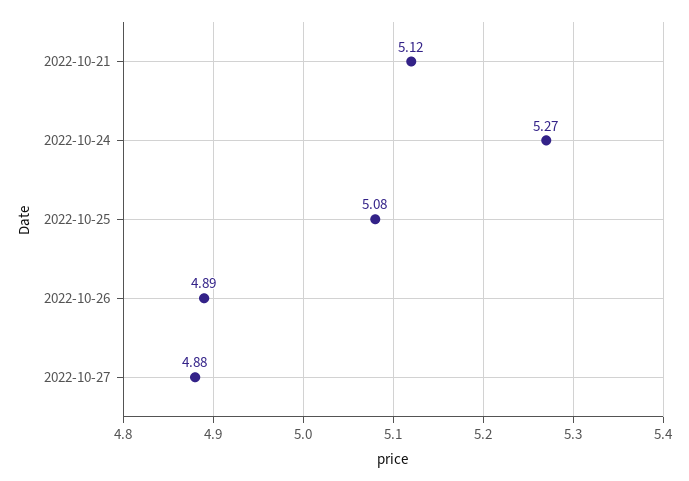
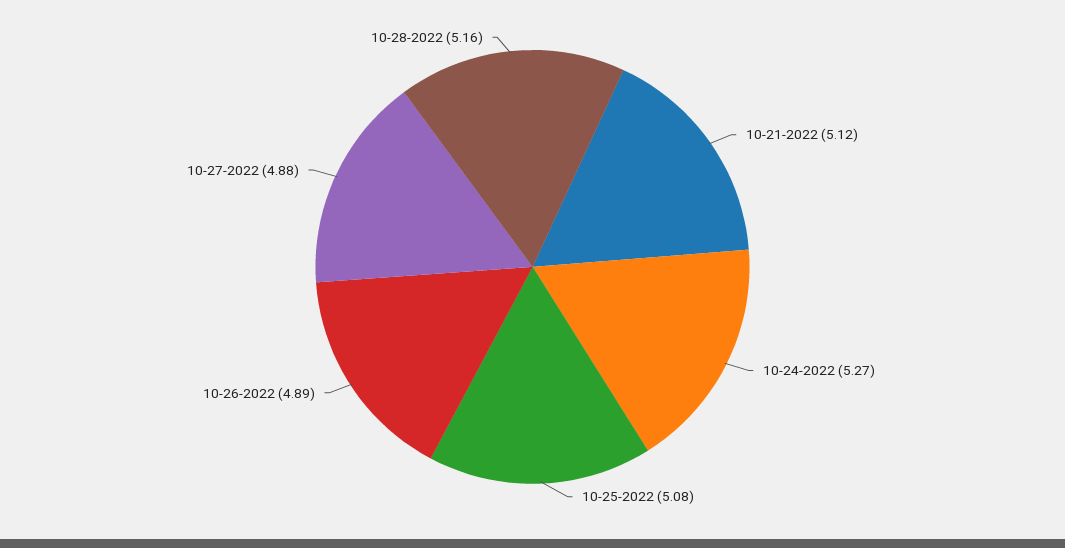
10-28-2022: none -> 5.16

